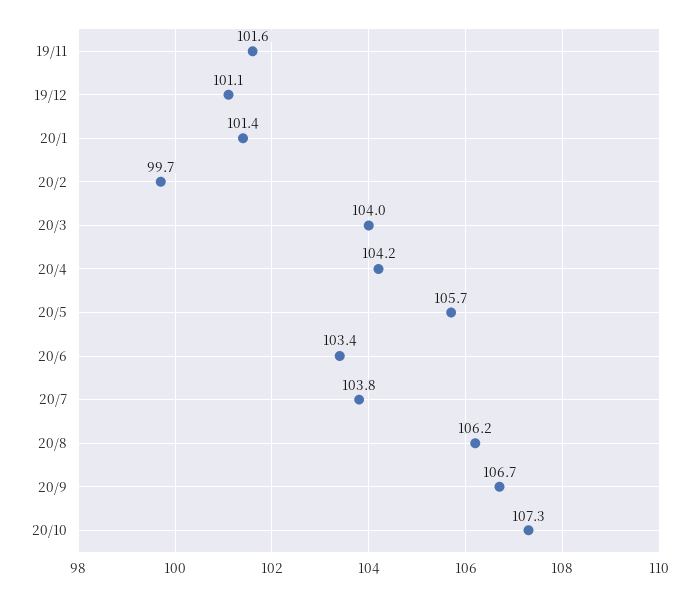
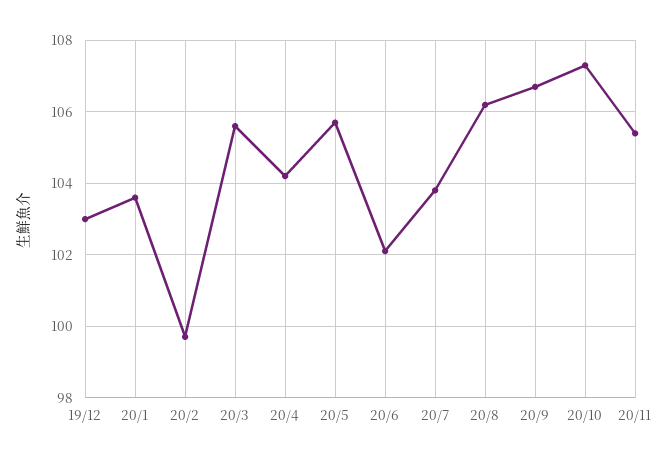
19/11: 101.6 -> none
19/12: 101.1 -> 103
20/1: 101.4 -> 103.5
20/3: 104 -> 105.5
20/6: 103.4 -> 102
20/11: none -> 105.5

